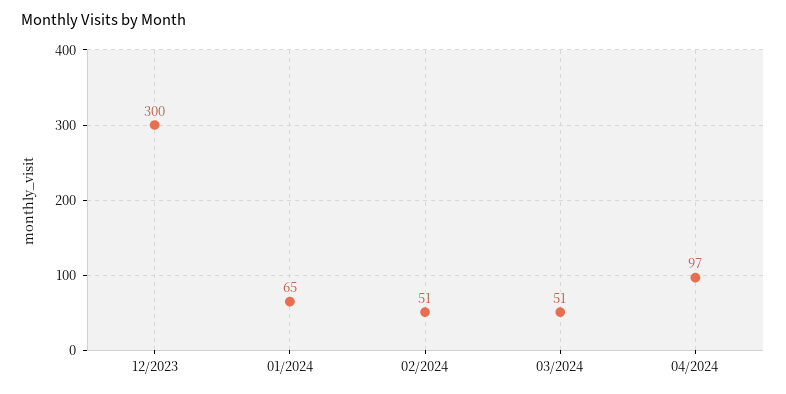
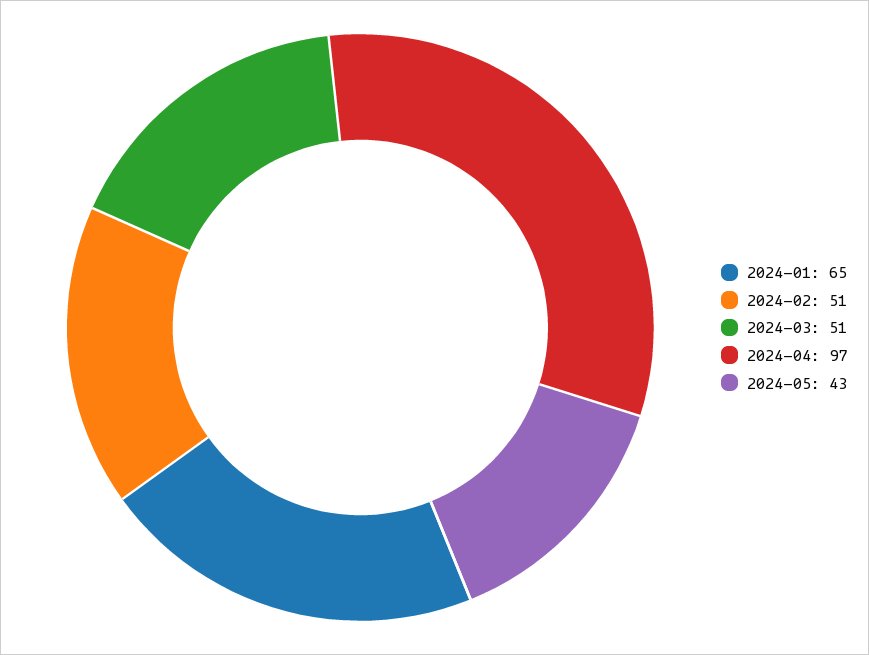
12/2023: 300 -> none
2024-05: none -> 43

